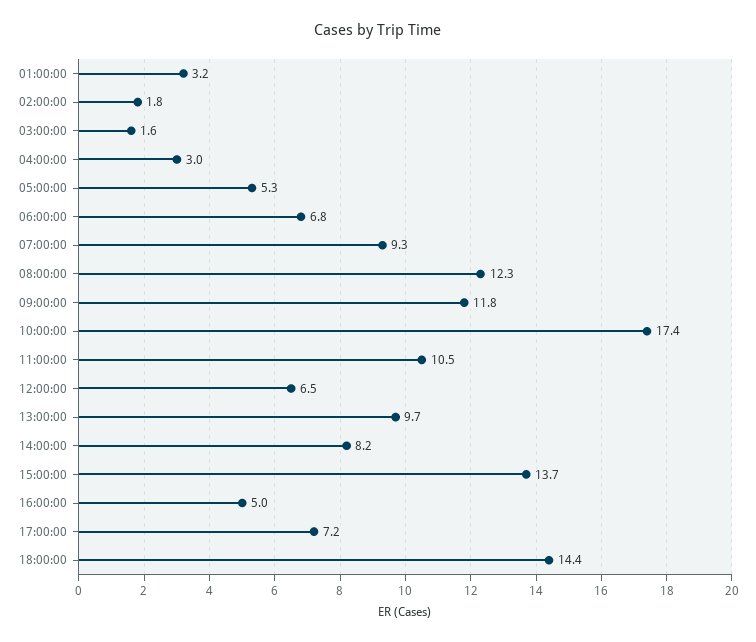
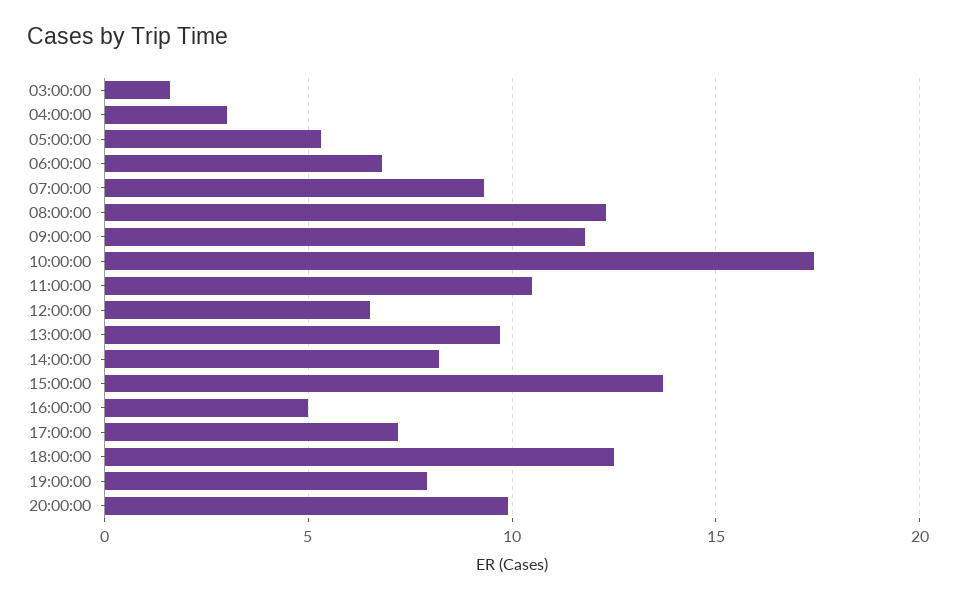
01:00:00: 3.2 -> none
02:00:00: 1.8 -> none
18:00:00: 14.4 -> 12.5
19:00:00: none -> 8
20:00:00: none -> 10

